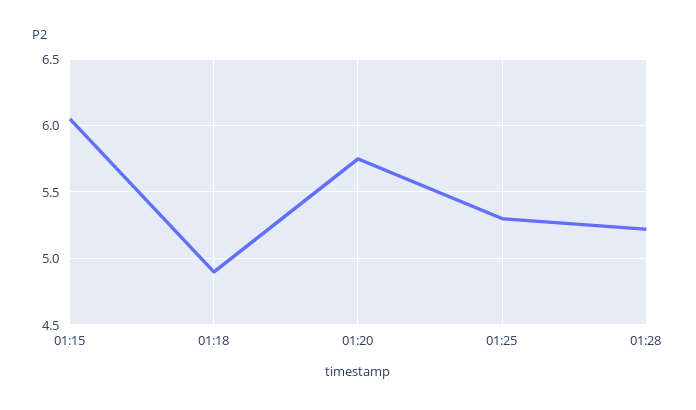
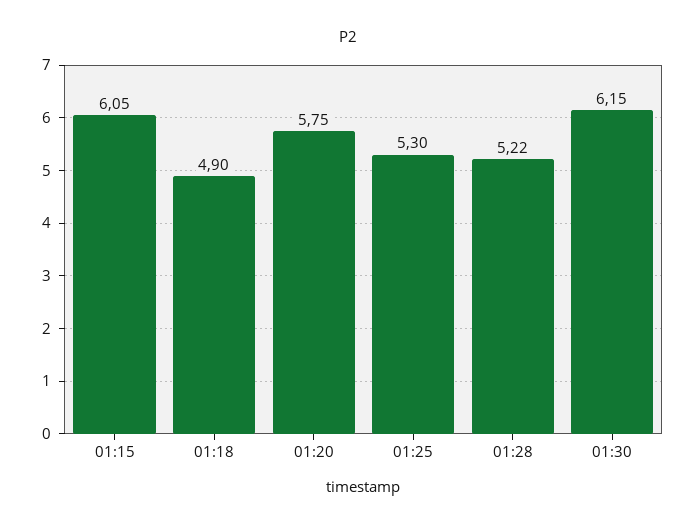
01:30: none -> 6.15

